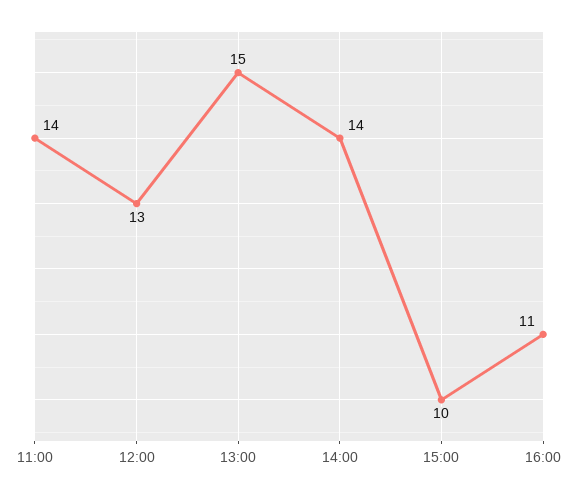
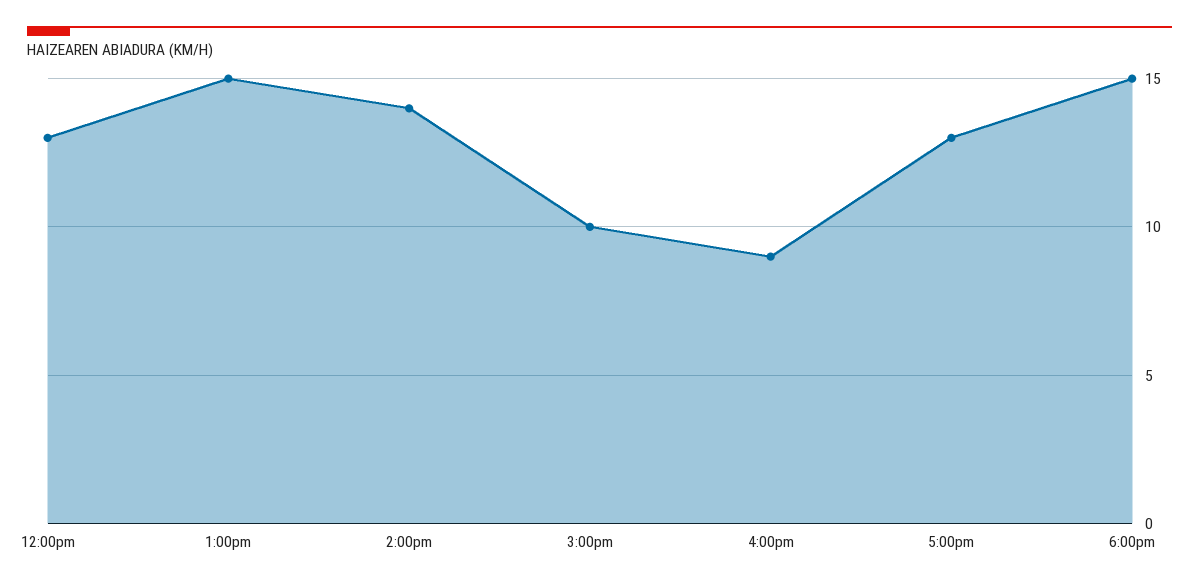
11:00: 14 -> none
16:00: 11 -> 9
5:00pm: none -> 13
6:00pm: none -> 15

